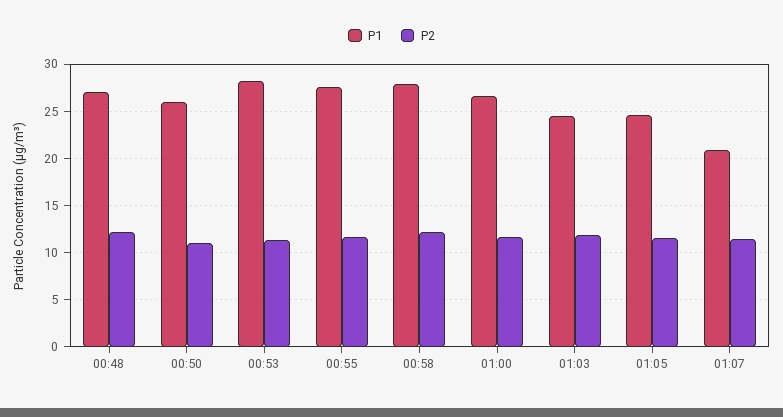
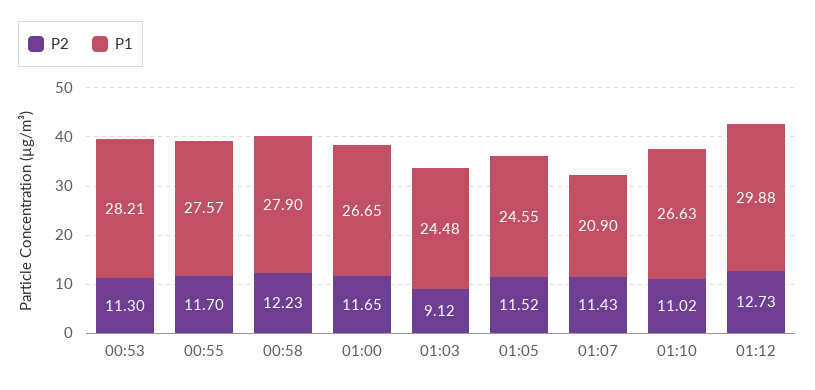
P1, 00:48: 27 -> none
P2, 00:48: 12 -> none
P1, 00:50: 26 -> none
P2, 00:50: 11 -> none
P2, 01:03: 12 -> 9.12
P2, 01:10: none -> 11.02
P1, 01:10: none -> 26.63
P2, 01:12: none -> 12.73
P1, 01:12: none -> 29.88

